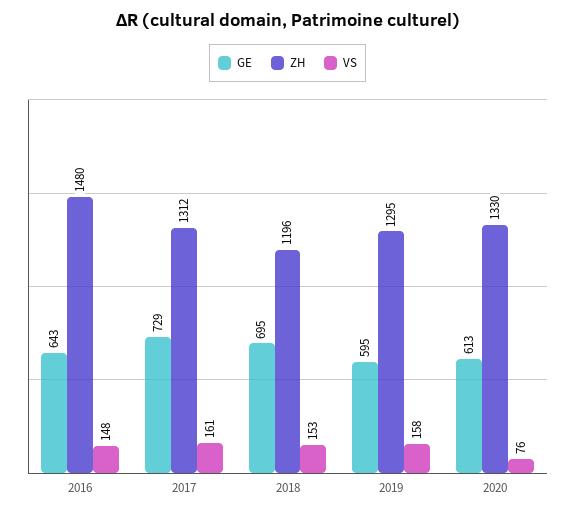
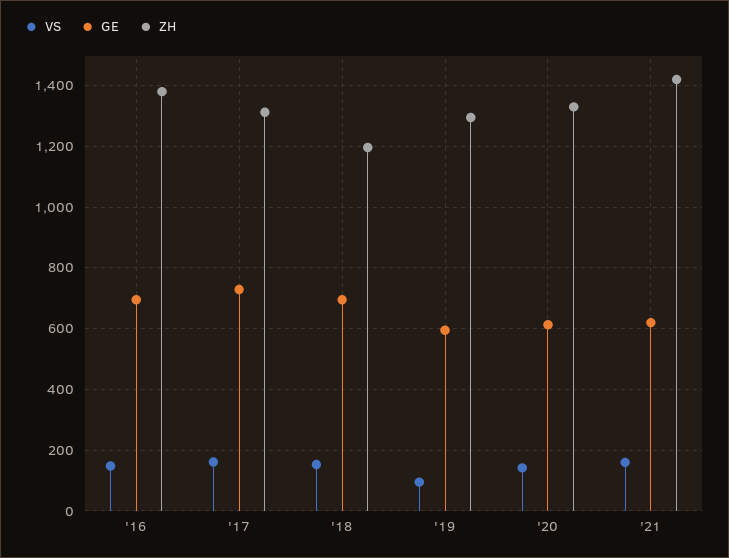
GE, 2016: 643 -> 700
ZH, 2016: 1480 -> 1380
VS, 2019: 158 -> 100
VS, 2020: 76 -> 140
VS, '21: none -> 160
GE, '21: none -> 620
ZH, '21: none -> 1420

